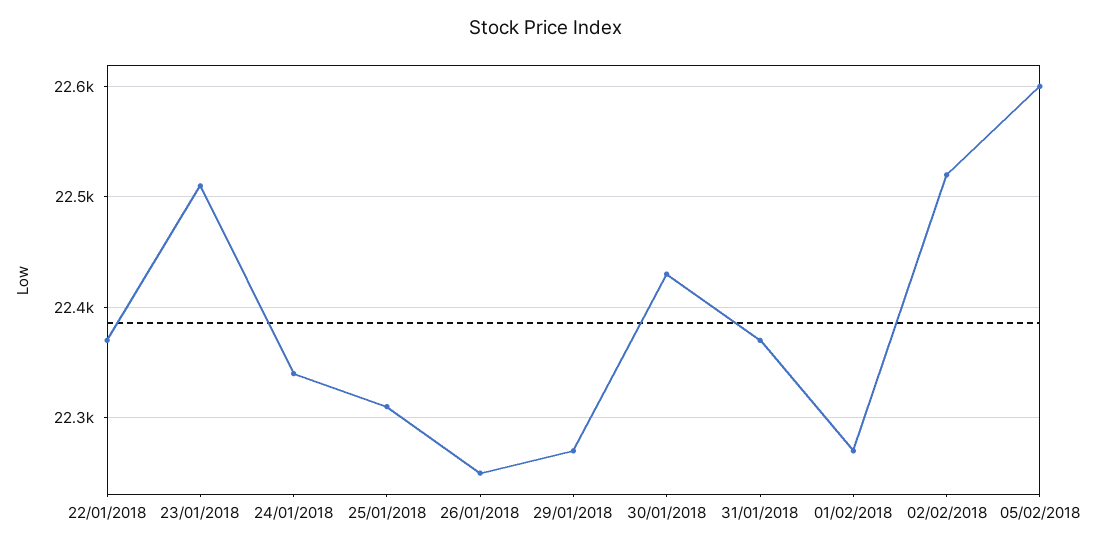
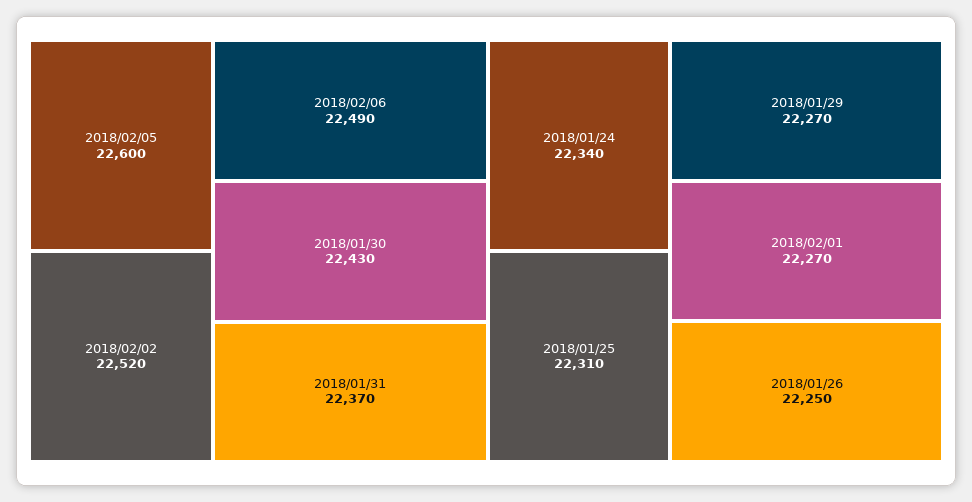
22/01/2018: 22370 -> none
23/01/2018: 22510 -> none
2018/02/06: none -> 22490

